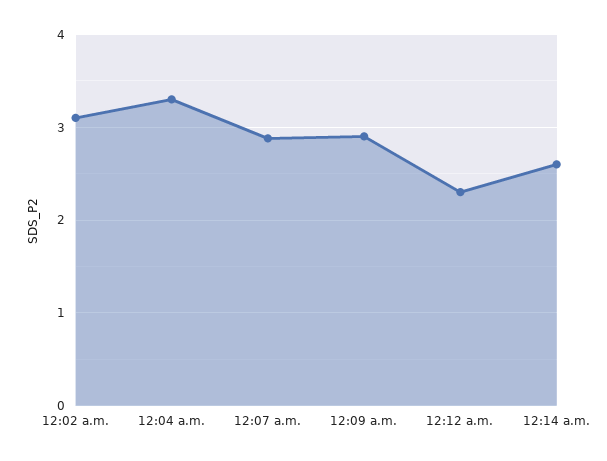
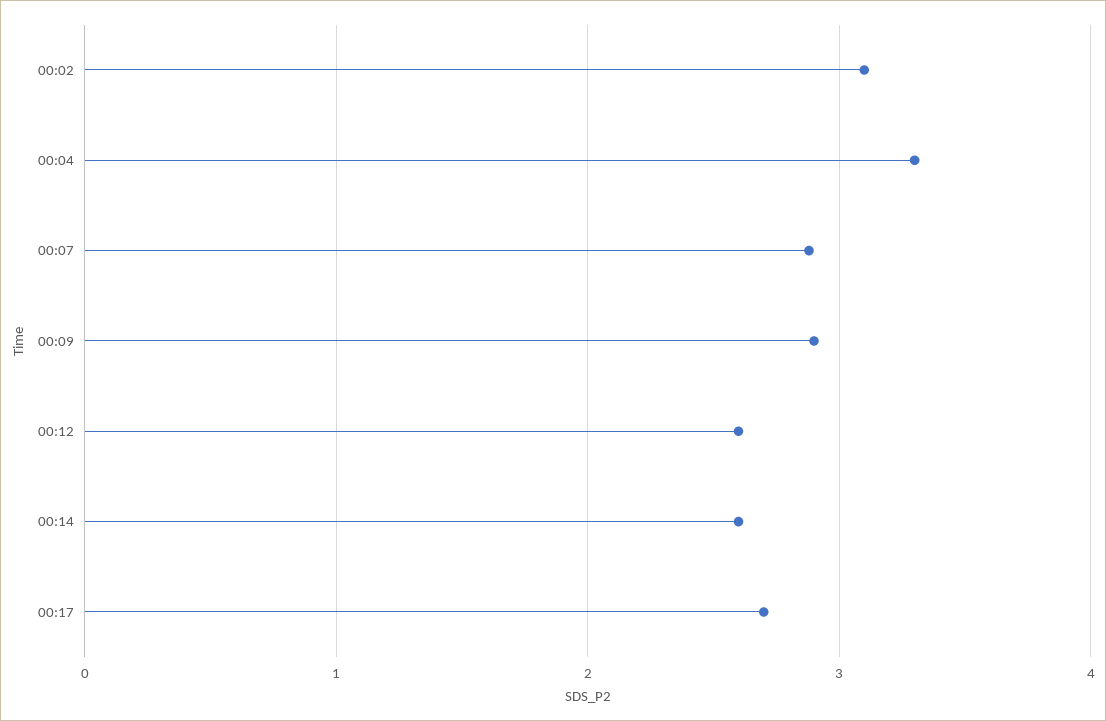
12:12 a.m.: 2.3 -> 2.6
00:17: none -> 2.7

